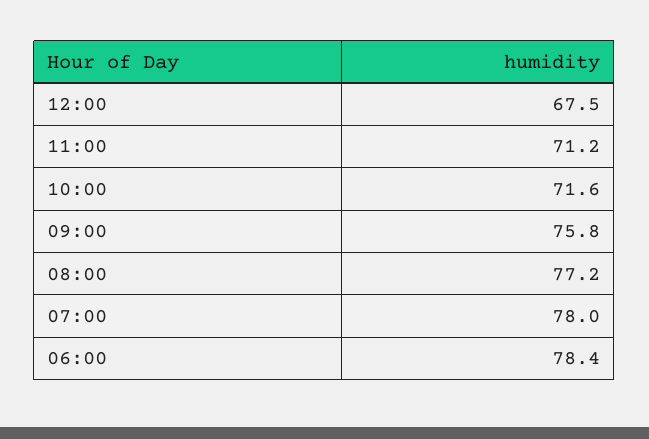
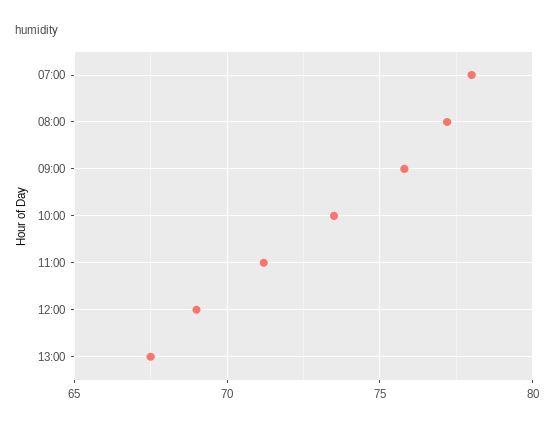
12:00: 67.5 -> 69
10:00: 71.6 -> 73.5
06:00: 78.4 -> none
13:00: none -> 67.5

